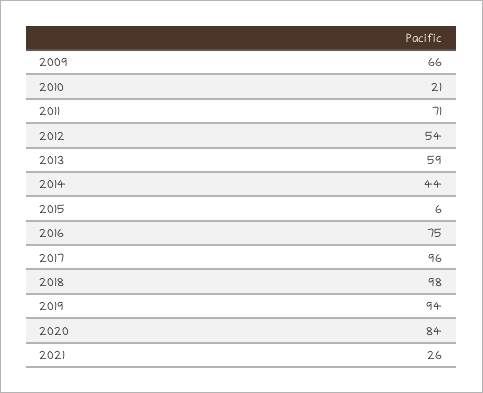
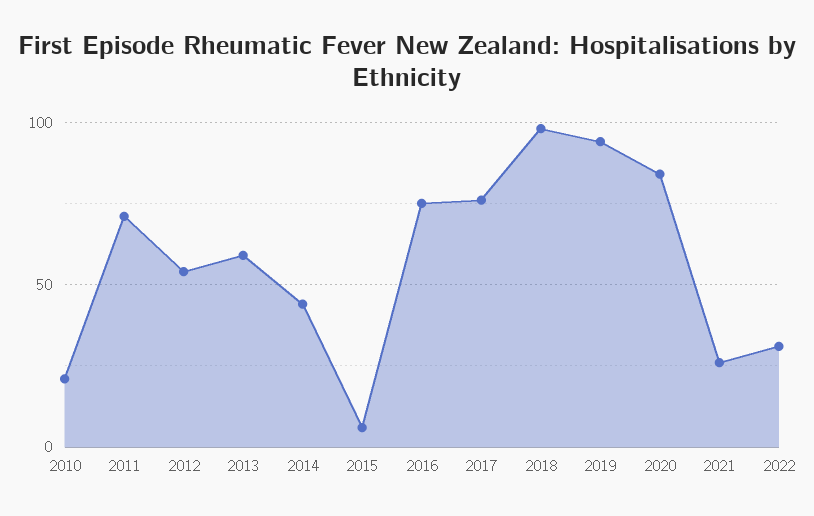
2009: 66 -> none
2017: 96 -> 75
2022: none -> 30

